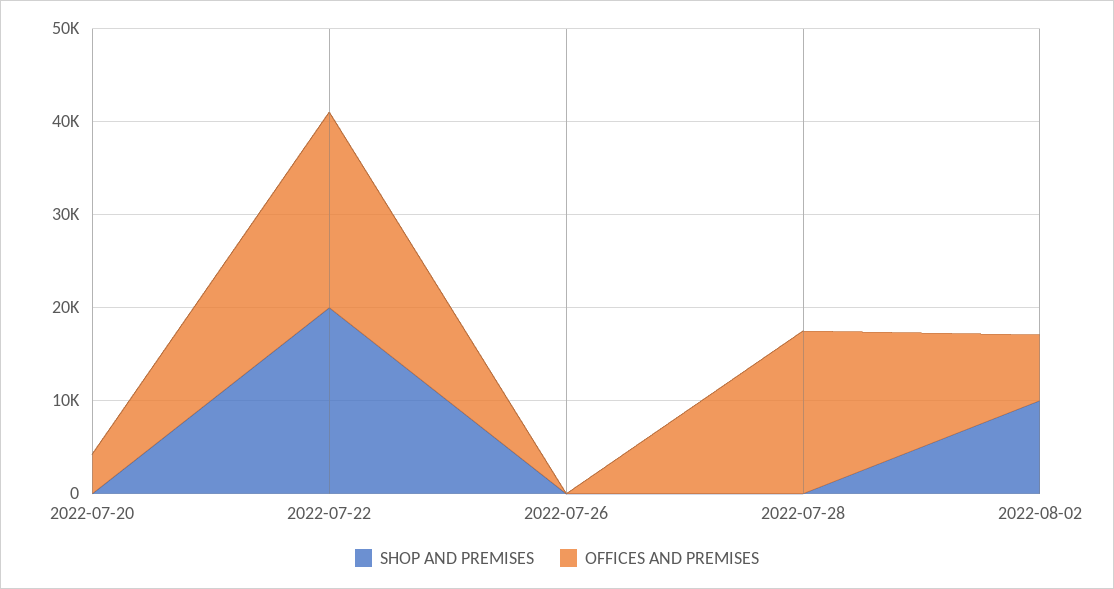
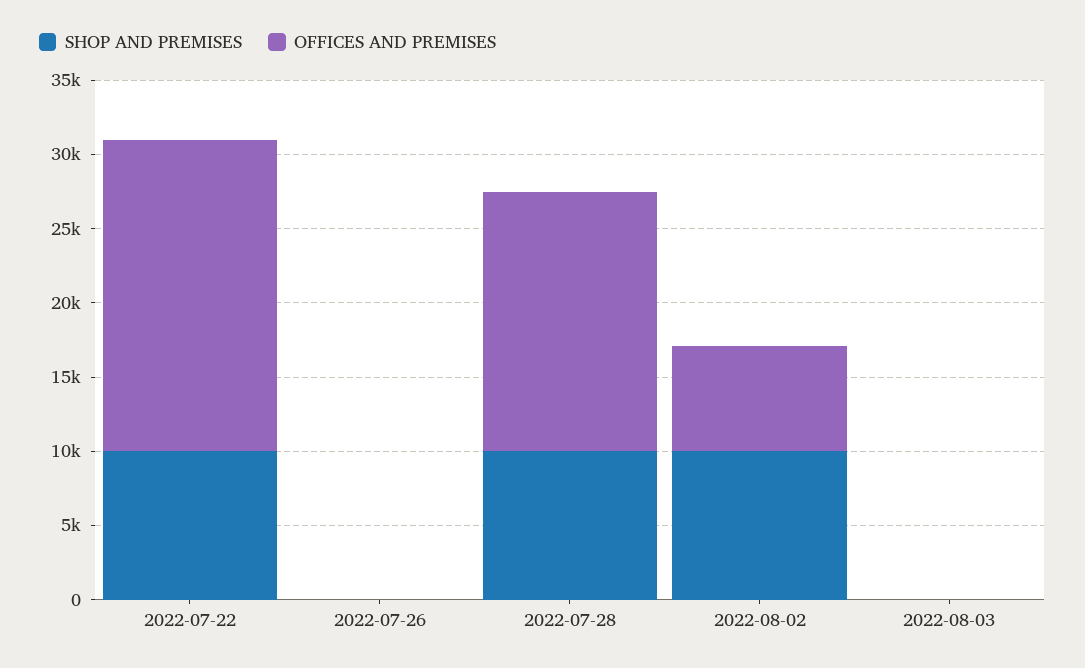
SHOP AND PREMISES, 2022-07-20: 0 -> none
OFFICES AND PREMISES, 2022-07-20: 4000 -> none
SHOP AND PREMISES, 2022-07-22: 20000 -> 10000
SHOP AND PREMISES, 2022-07-28: 0 -> 10000
SHOP AND PREMISES, 2022-08-03: none -> 0
OFFICES AND PREMISES, 2022-08-03: none -> 0

